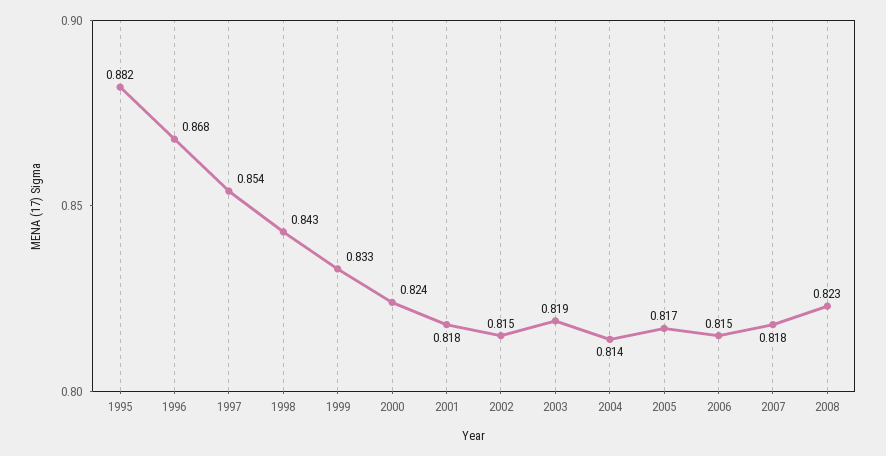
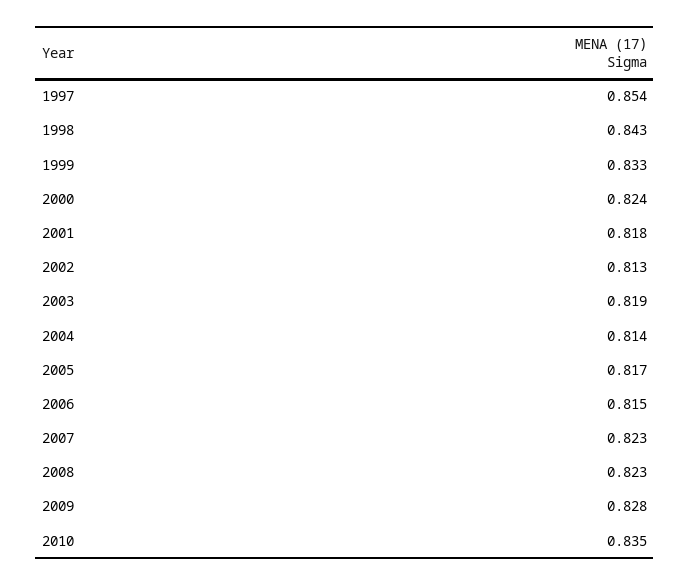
1995: 0.882 -> none
1996: 0.868 -> none
2002: 0.815 -> 0.813
2007: 0.818 -> 0.823
2009: none -> 0.828
2010: none -> 0.835

